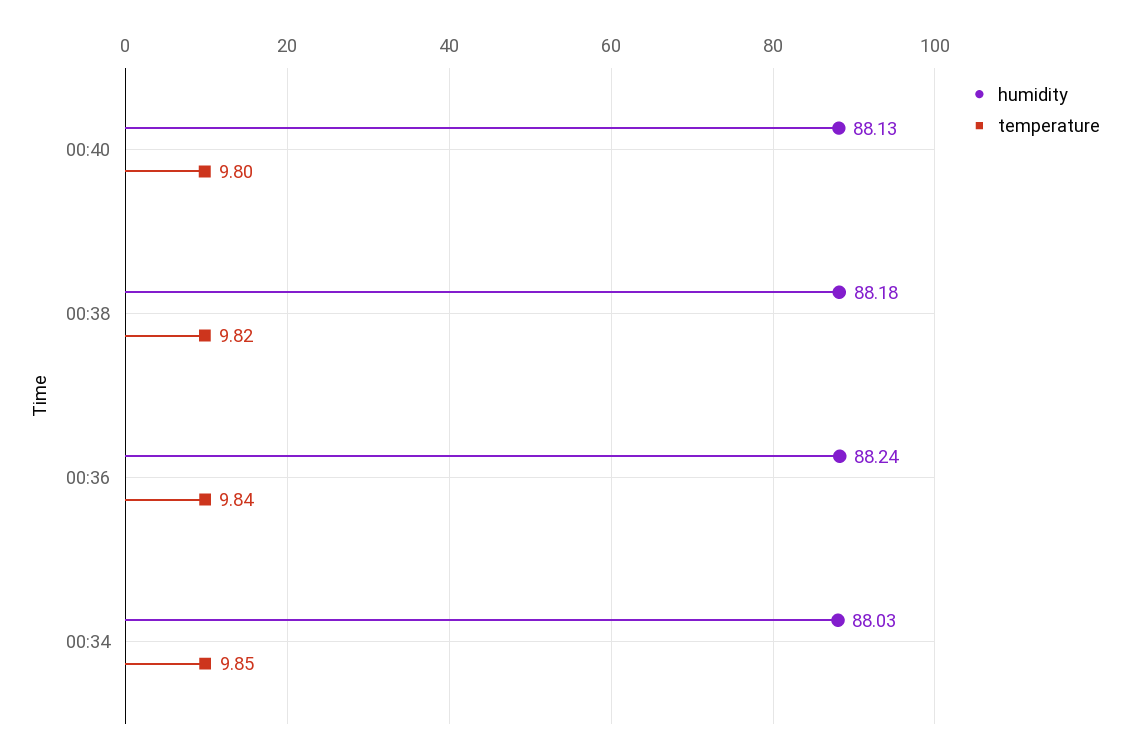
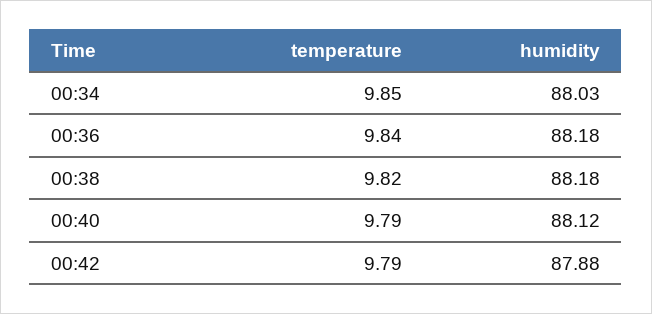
humidity, 00:40: 88.13 -> 88.12
temperature, 00:40: 9.8 -> 9.79
humidity, 00:36: 88.24 -> 88.18
temperature, 00:42: none -> 9.79
humidity, 00:42: none -> 87.88

